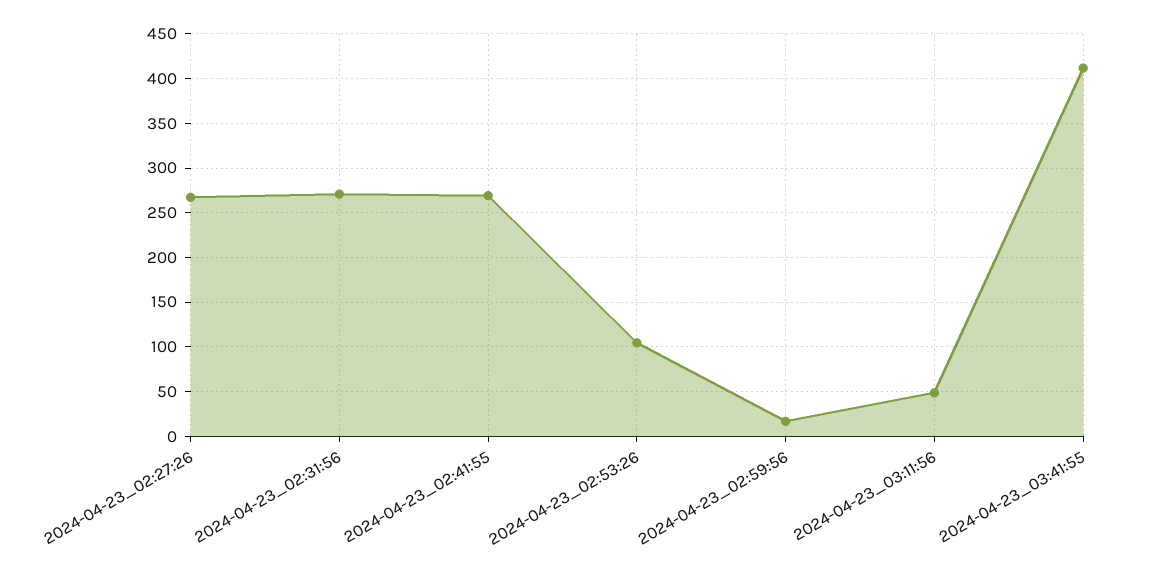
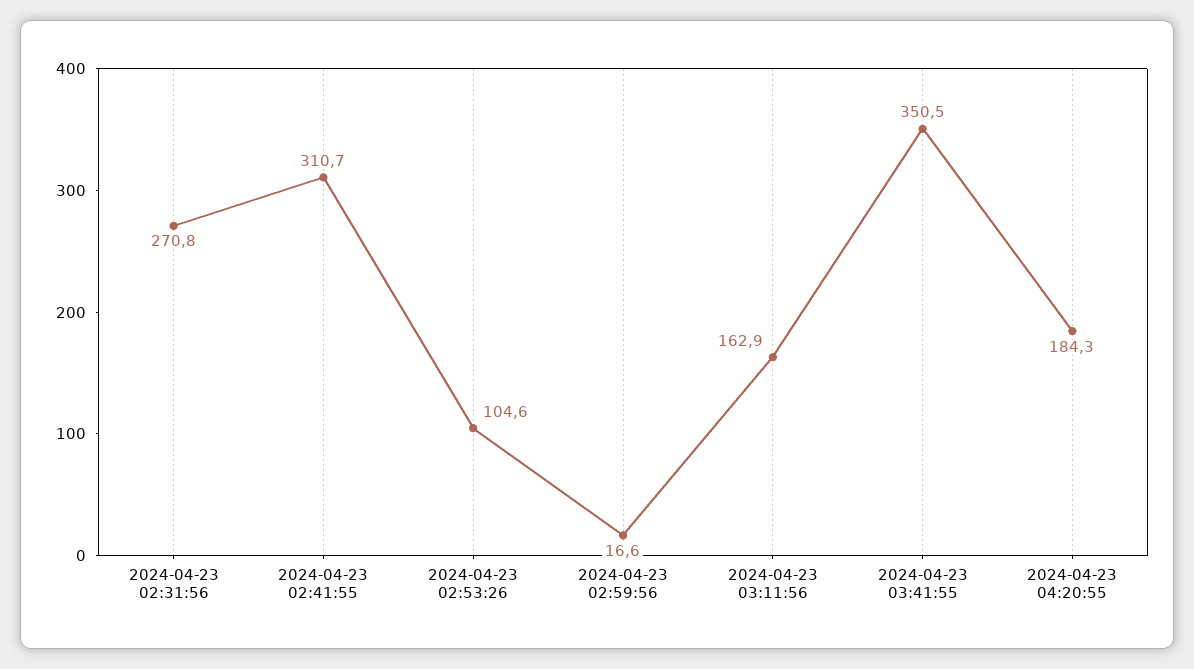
2024-04-23_02:27:26: 270 -> none
2024-04-23_02:41:55: 270 -> 310.7
2024-04-23_03:11:56: 50 -> 162.9
2024-04-23_03:41:55: 410 -> 350.5
2024-04-23 04:20:55: none -> 184.3

